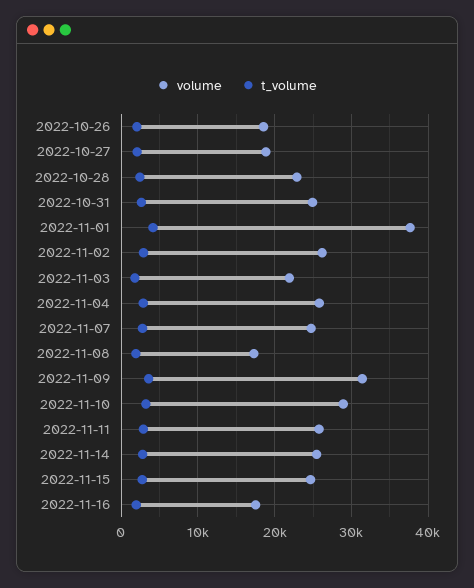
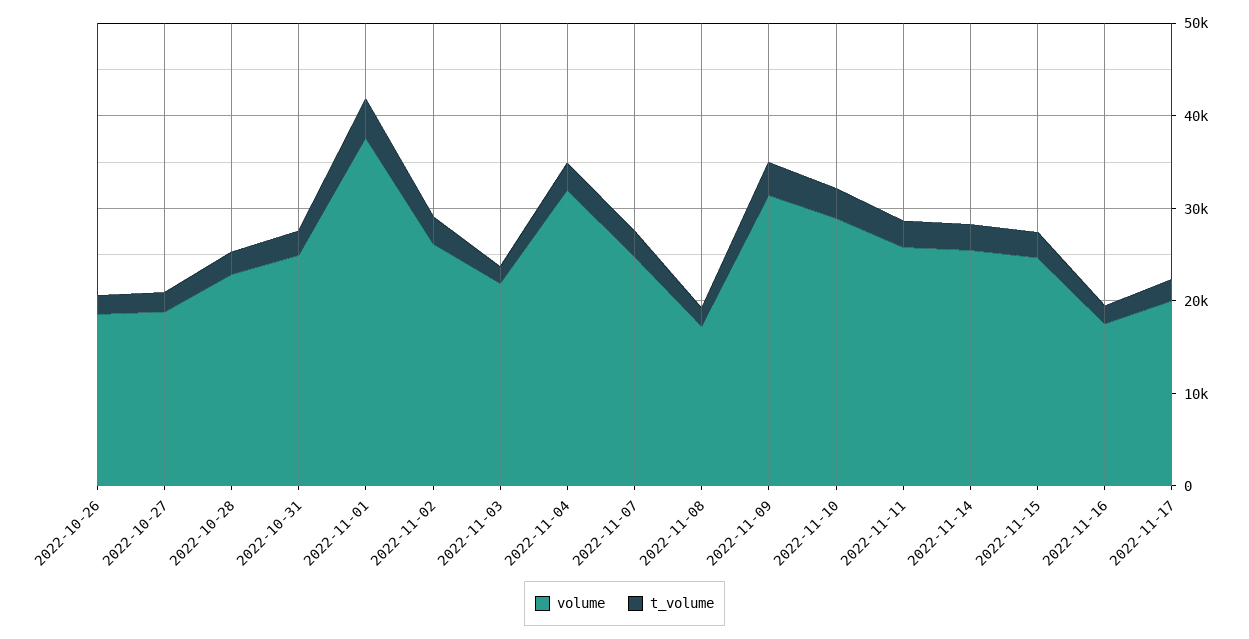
volume, 2022-11-04: 26000 -> 32000
volume, 2022-11-17: none -> 20000
t_volume, 2022-11-17: none -> 2000

